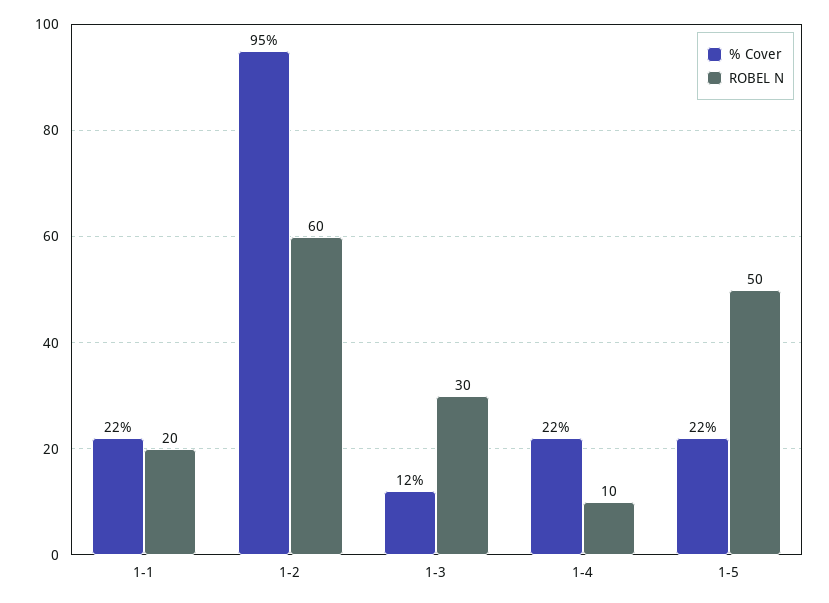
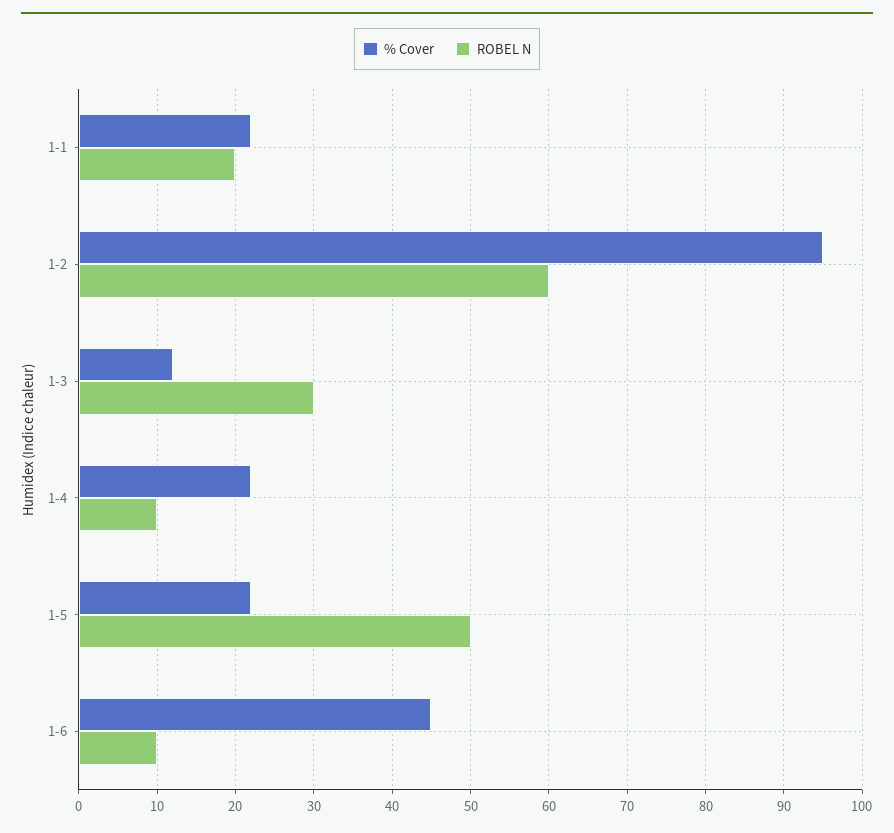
% Cover, 1-6: none -> 45
ROBEL N, 1-6: none -> 10

